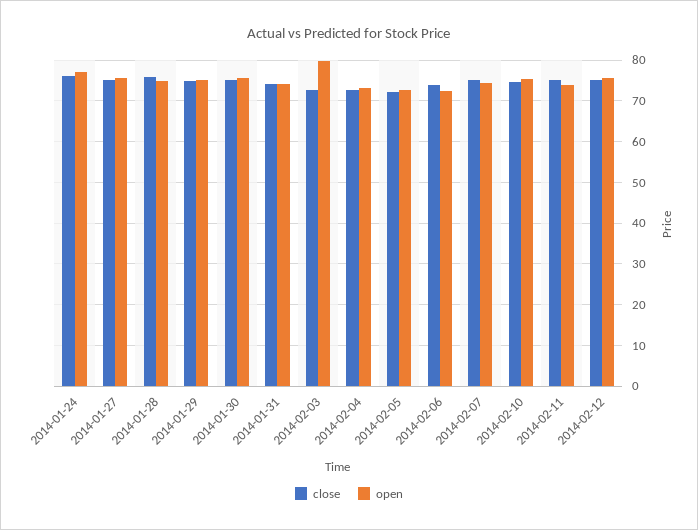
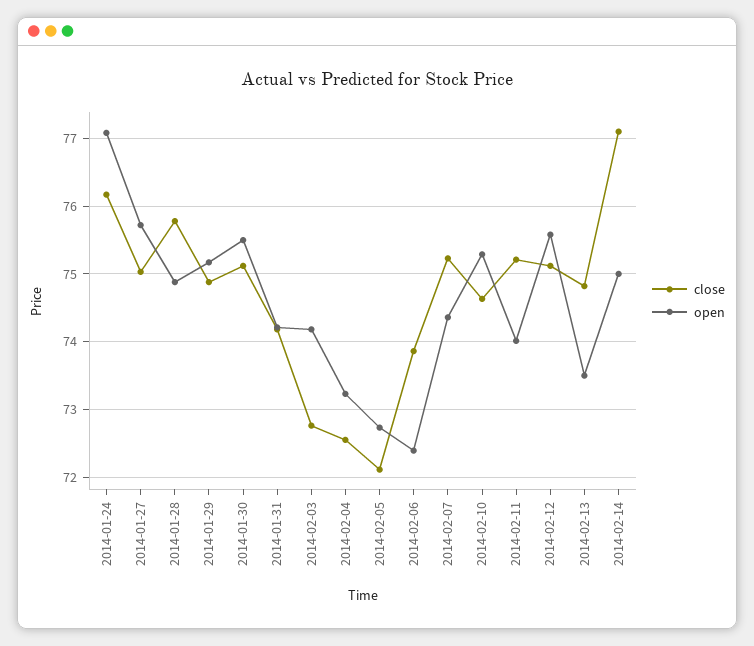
open, 2014-02-03: 80 -> 74.2
close, 2014-02-13: none -> 74.8
open, 2014-02-13: none -> 73.5
close, 2014-02-14: none -> 77.1
open, 2014-02-14: none -> 75

